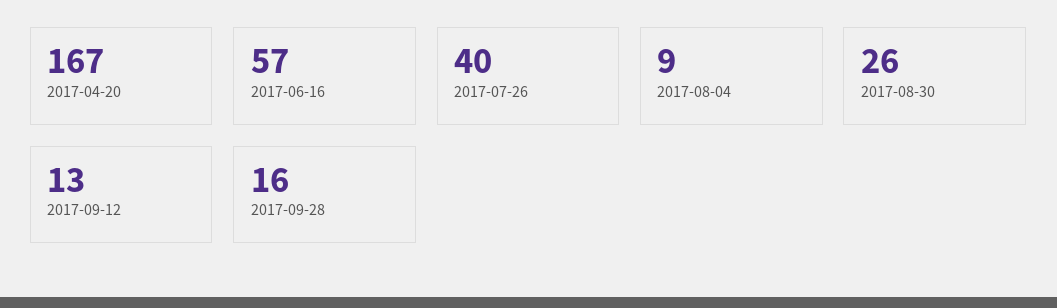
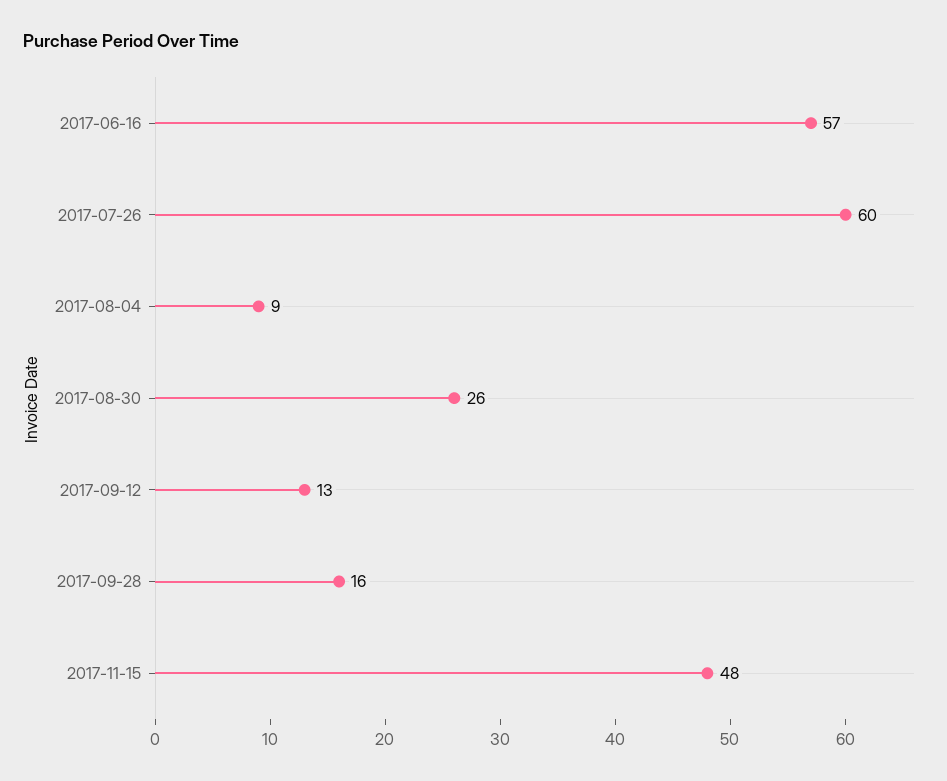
2017-04-20: 167 -> none
2017-07-26: 40 -> 60
2017-11-15: none -> 48

